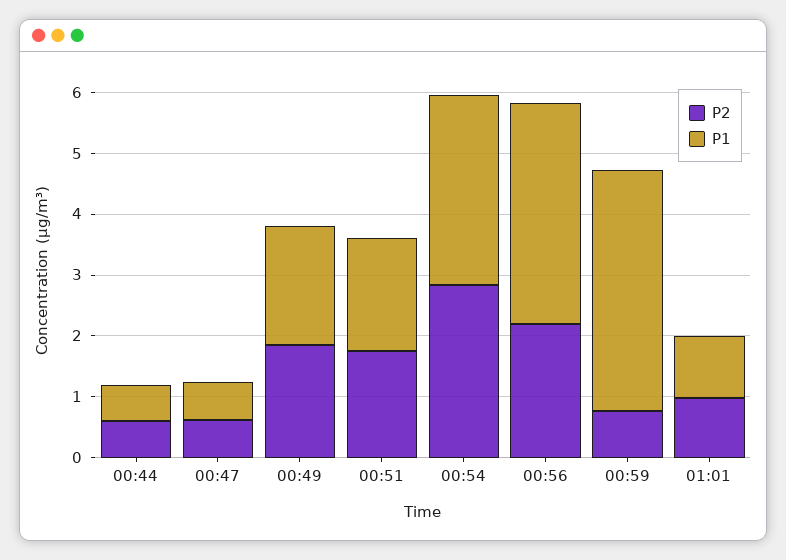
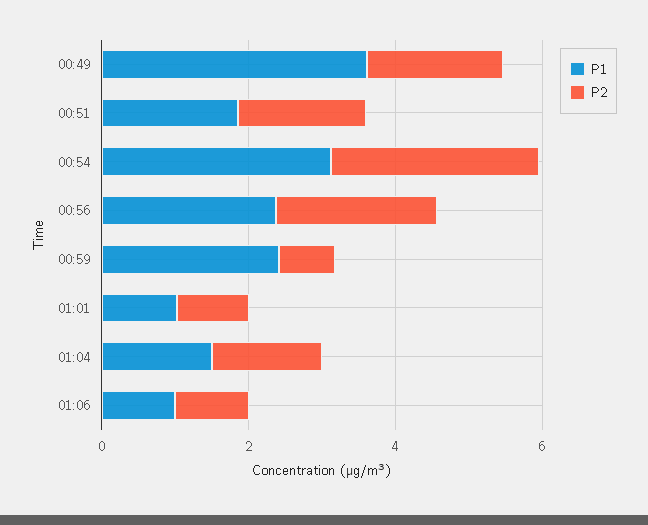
P2, 00:44: 0.6 -> none
P1, 00:44: 0.6 -> none
P2, 00:47: 0.6 -> none
P1, 00:47: 0.6 -> none
P1, 00:49: 2 -> 3.5
P1, 00:56: 3.6 -> 2.5
P1, 00:59: 4 -> 2.5
P1, 01:04: none -> 1.5
P2, 01:04: none -> 1.5
P1, 01:06: none -> 1
P2, 01:06: none -> 1

